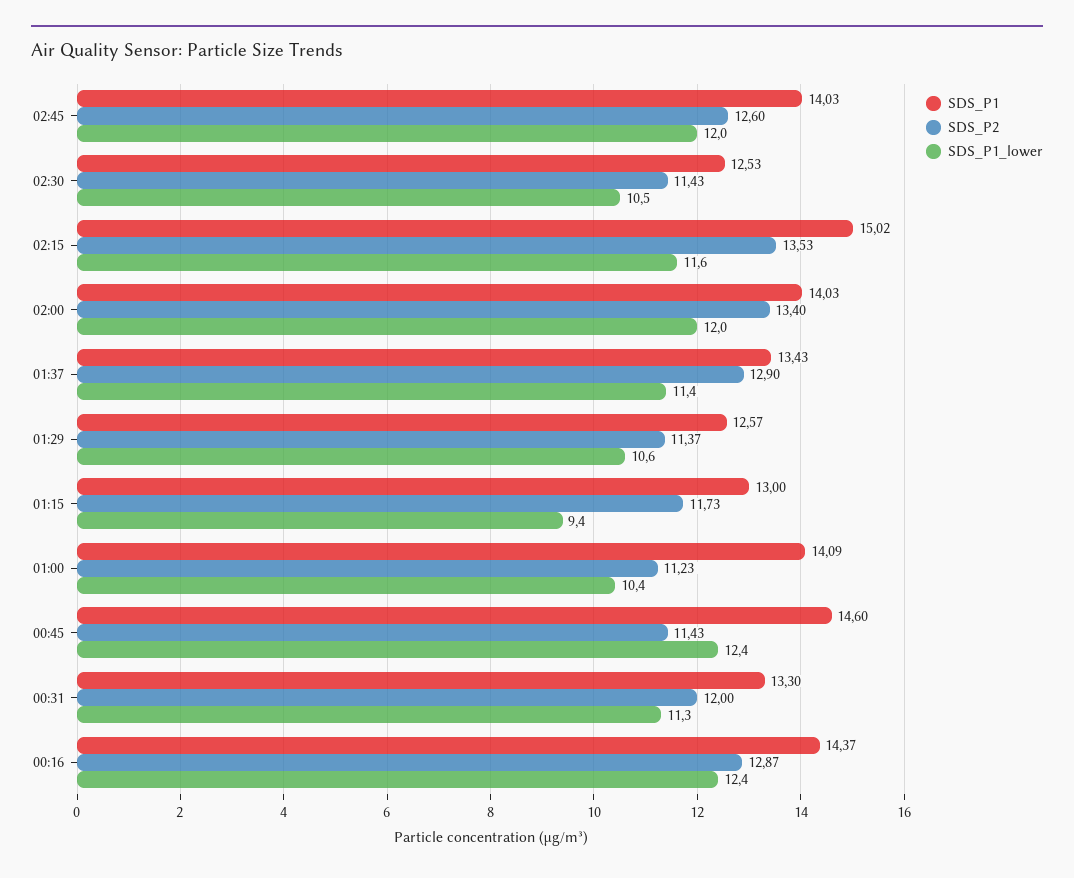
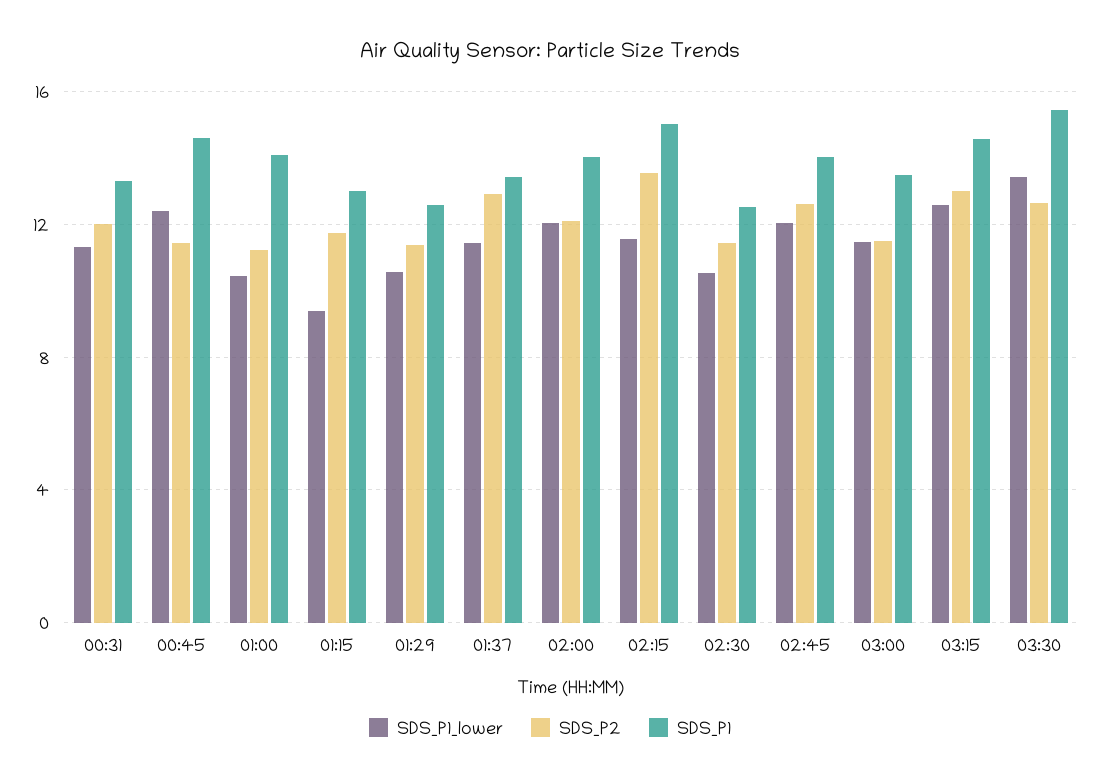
SDS_P2, 02:00: 13.4 -> 12
SDS_P1, 00:16: 14.37 -> none
SDS_P2, 00:16: 12.87 -> none
SDS_P1_lower, 00:16: 12.4 -> none
SDS_P1_lower, 03:00: none -> 11.5
SDS_P2, 03:00: none -> 11.5
SDS_P1, 03:00: none -> 13.5
SDS_P1_lower, 03:15: none -> 12.5
SDS_P2, 03:15: none -> 13
SDS_P1, 03:15: none -> 14.5
SDS_P1_lower, 03:30: none -> 13.5
SDS_P2, 03:30: none -> 12.5
SDS_P1, 03:30: none -> 15.5

